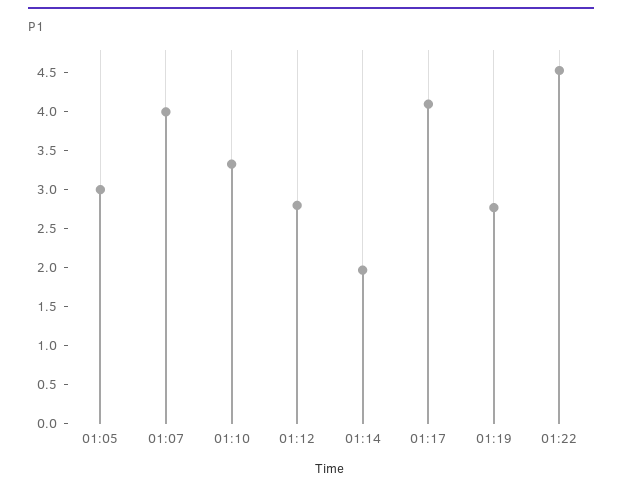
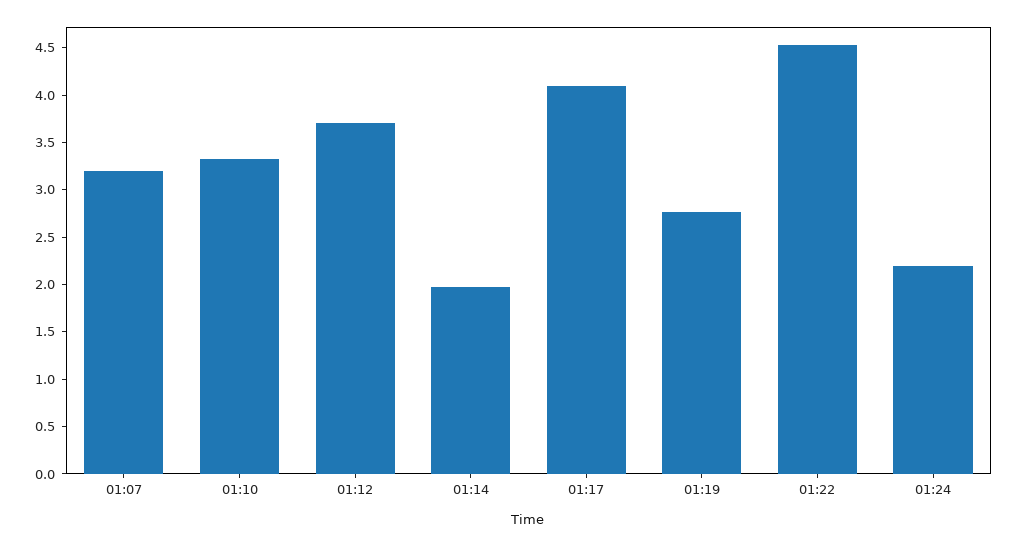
01:05: 3 -> none
01:07: 4 -> 3.2
01:12: 2.75 -> 3.7
01:24: none -> 2.2

